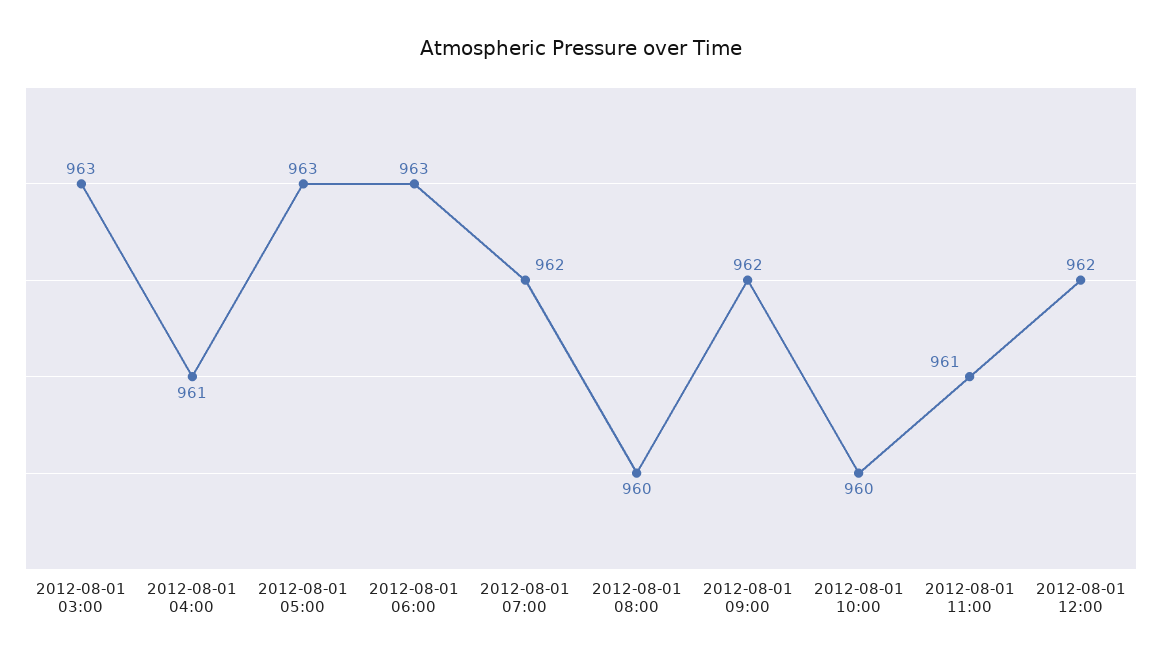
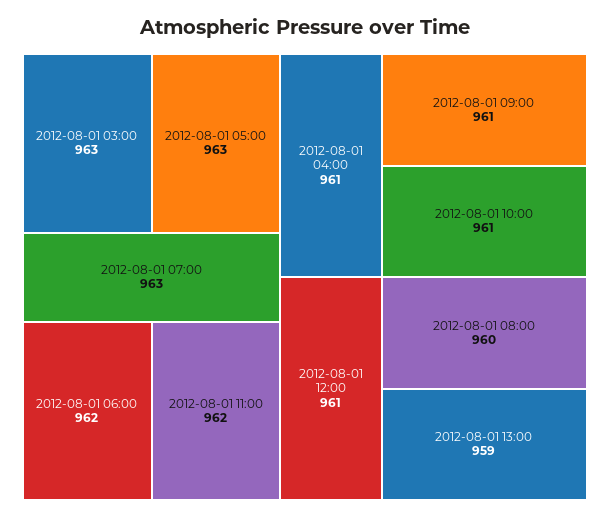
2012-08-01 06:00: 963 -> 962
2012-08-01 07:00: 962 -> 963
2012-08-01 09:00: 962 -> 961
2012-08-01 10:00: 960 -> 961
2012-08-01 11:00: 961 -> 962
2012-08-01 12:00: 962 -> 961
2012-08-01 13:00: none -> 959

